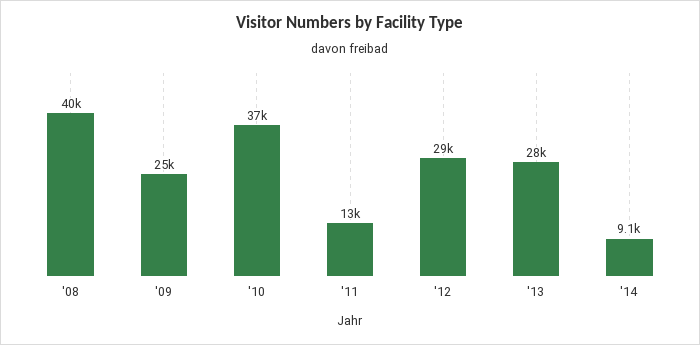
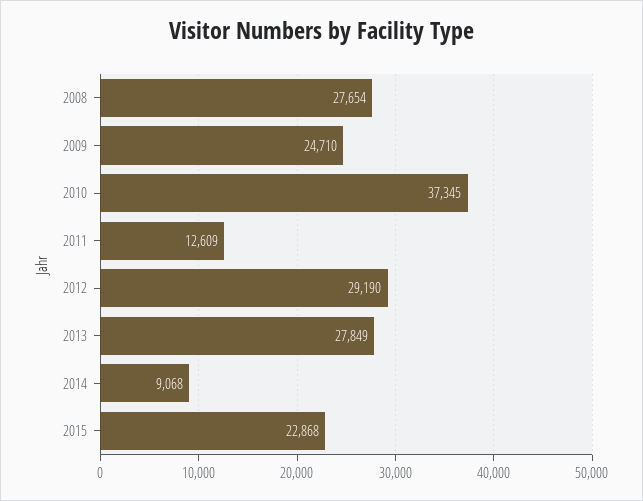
'08: 40000 -> 27654
2015: none -> 22868

